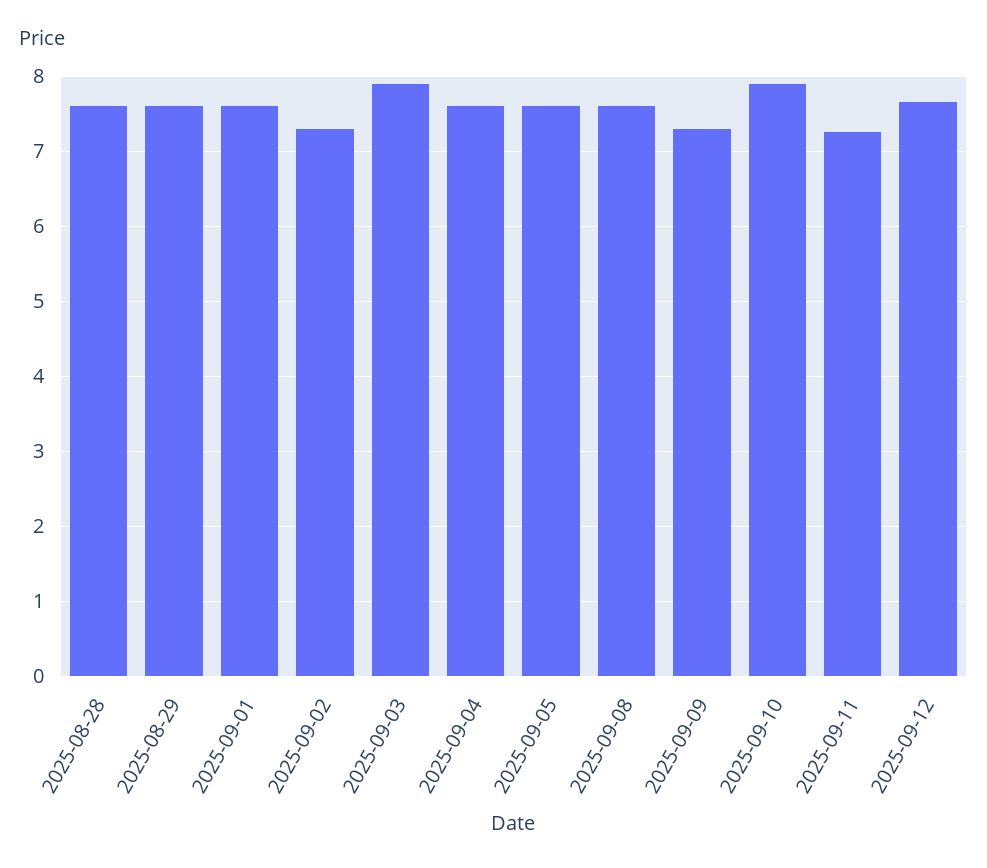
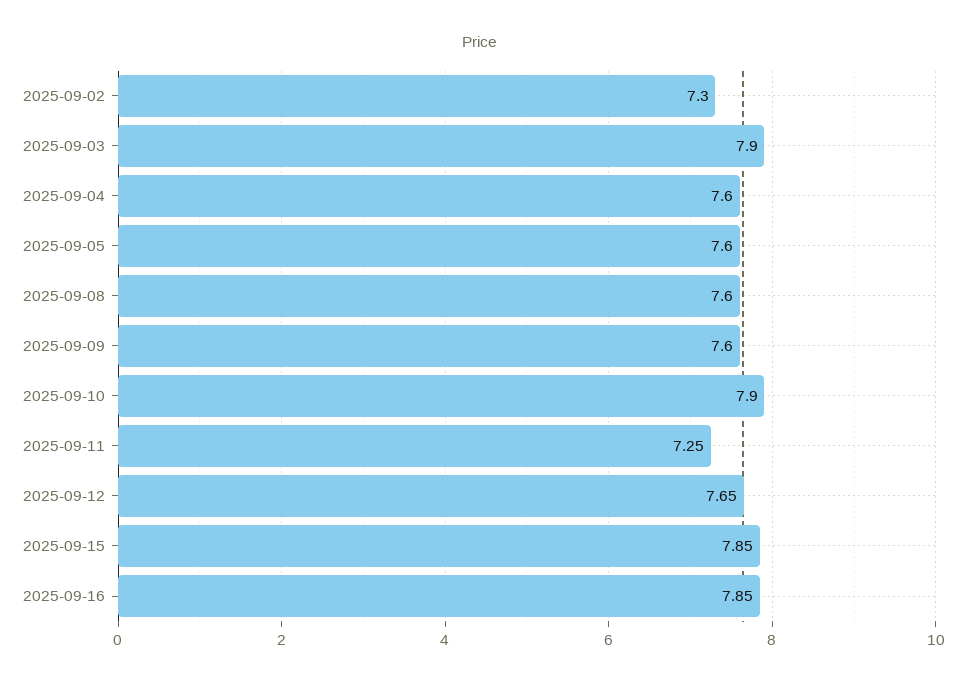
2025-08-28: 7.6 -> none
2025-08-29: 7.6 -> none
2025-09-01: 7.6 -> none
2025-09-09: 7.3 -> 7.6
2025-09-15: none -> 7.85
2025-09-16: none -> 7.85

